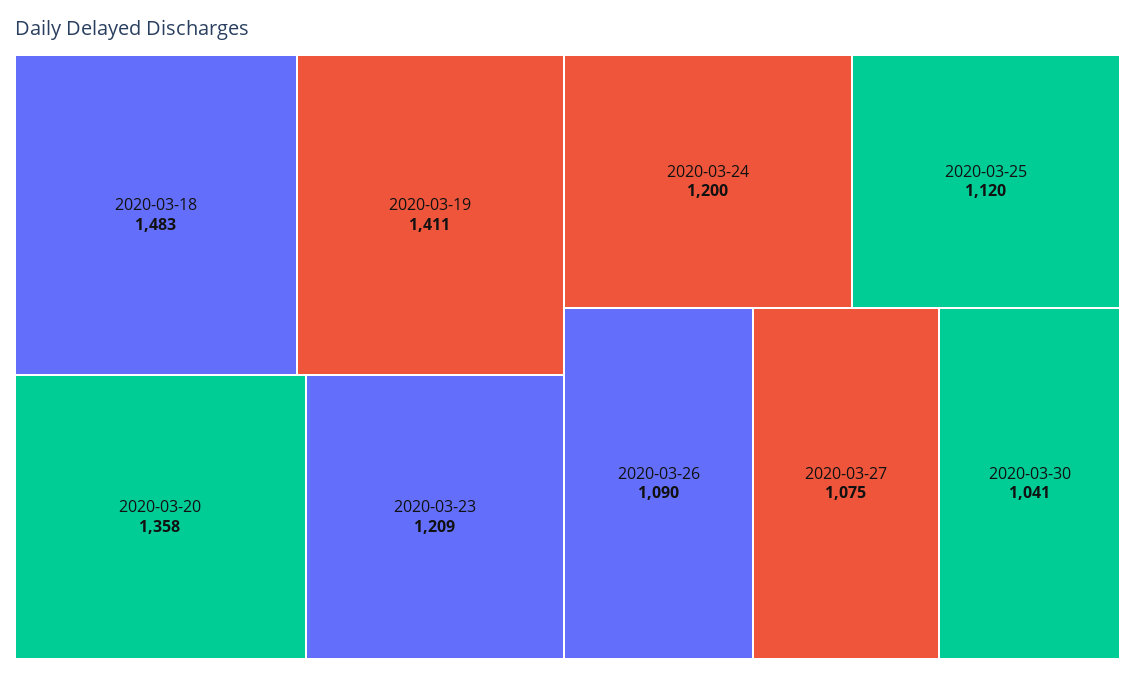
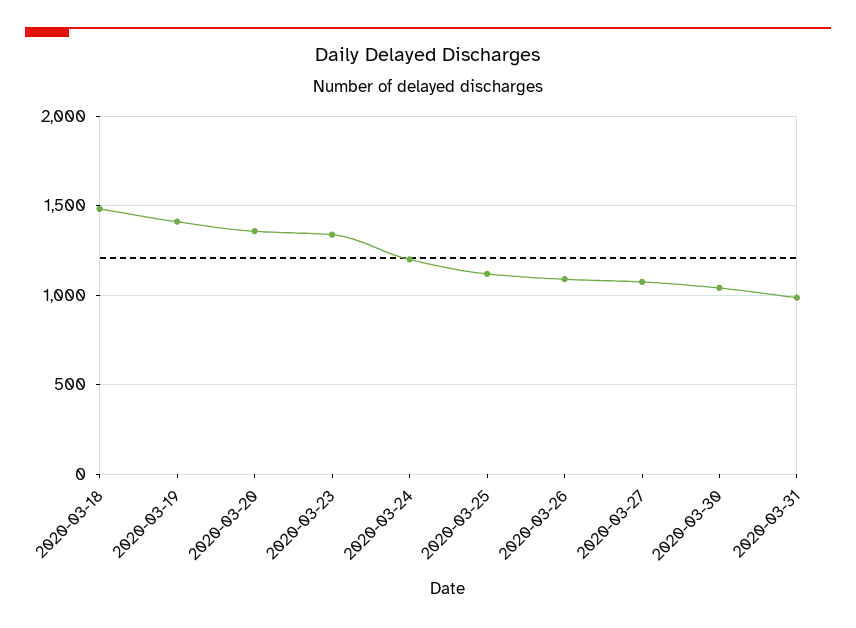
2020-03-23: 1209 -> 1350
2020-03-31: none -> 1000

